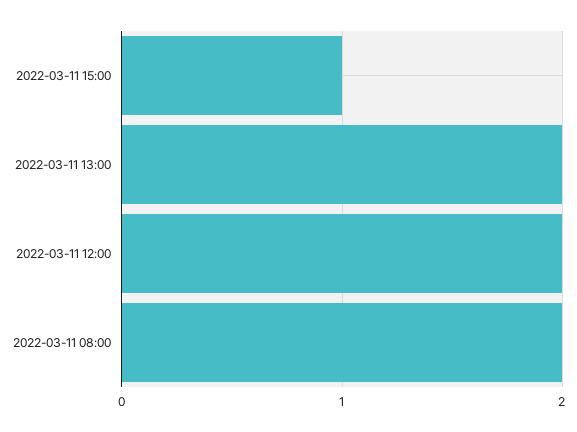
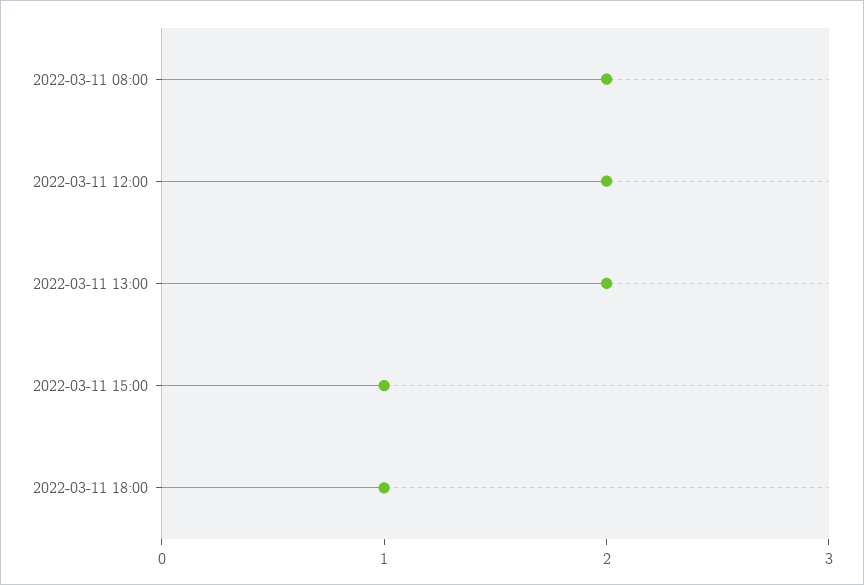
2022-03-11 18:00: none -> 1

